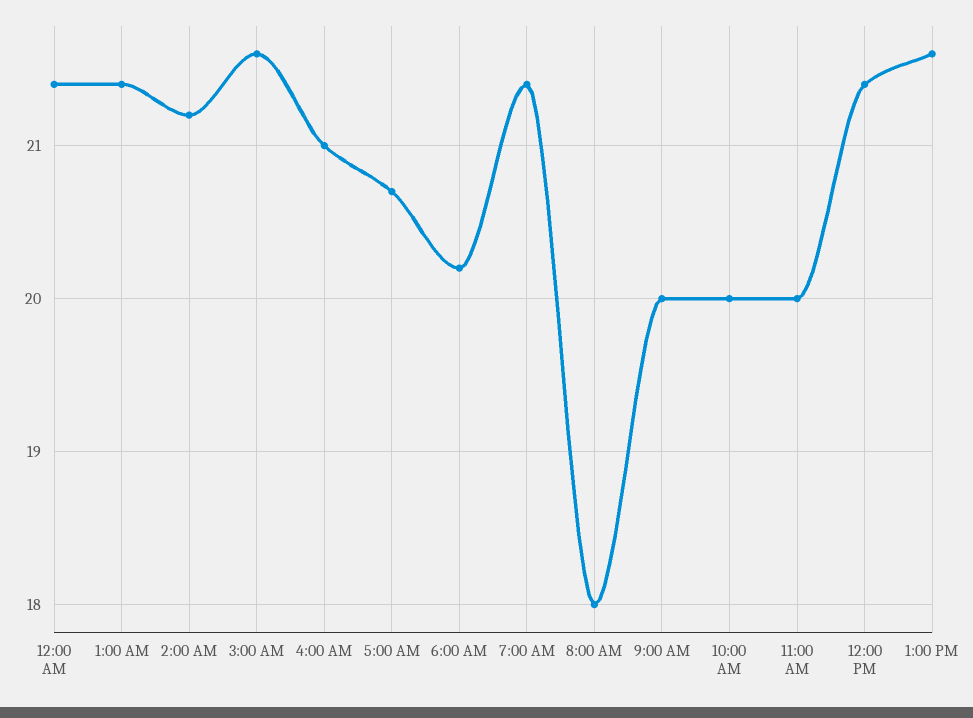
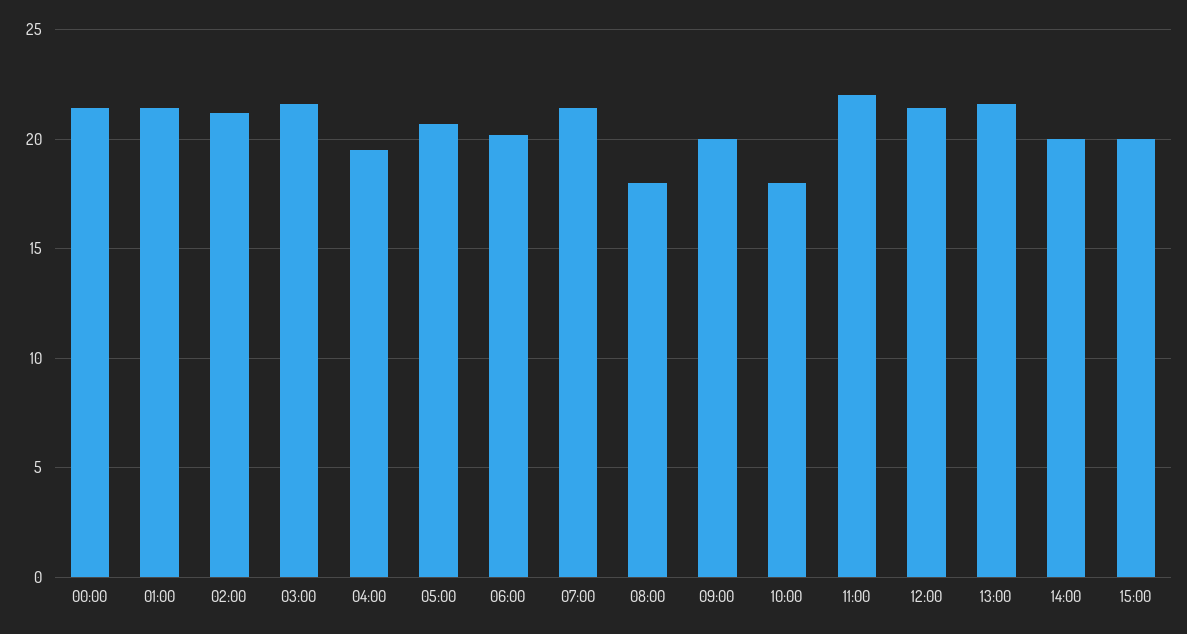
4:00 AM: 21 -> 19.5
10:00 AM: 20 -> 18
11:00 AM: 20 -> 22
14:00: none -> 20
15:00: none -> 20

